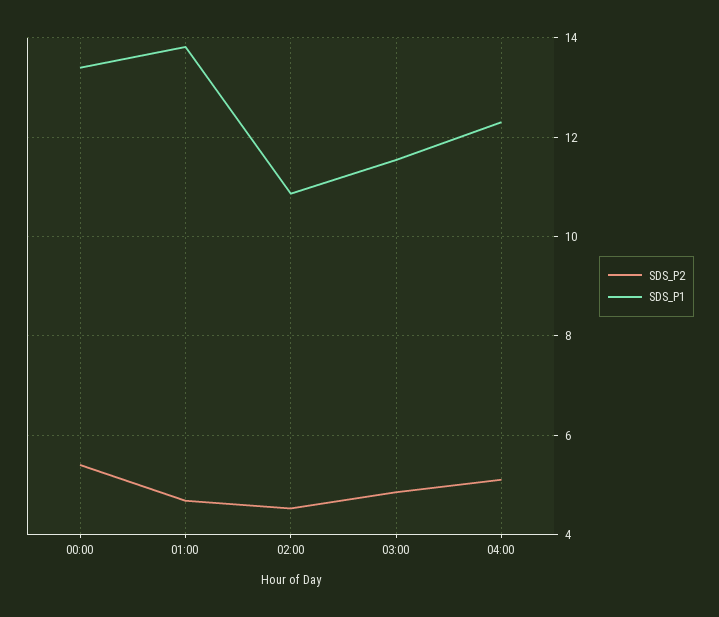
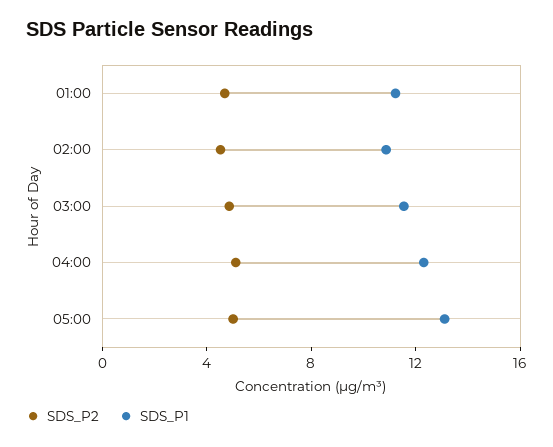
SDS_P2, 00:00: 5.4 -> none
SDS_P1, 00:00: 13.4 -> none
SDS_P1, 01:00: 13.8 -> 11
SDS_P2, 05:00: none -> 5
SDS_P1, 05:00: none -> 13

